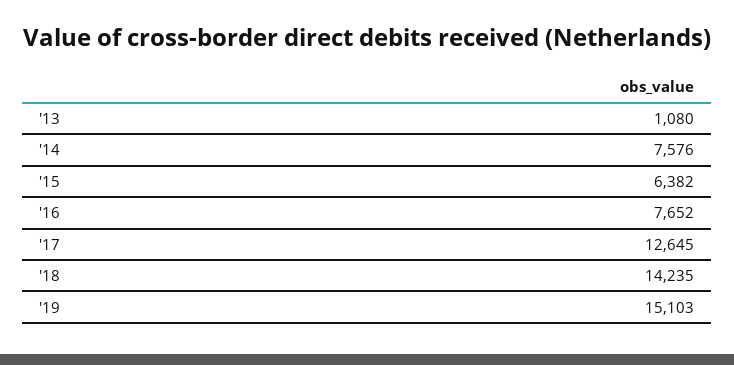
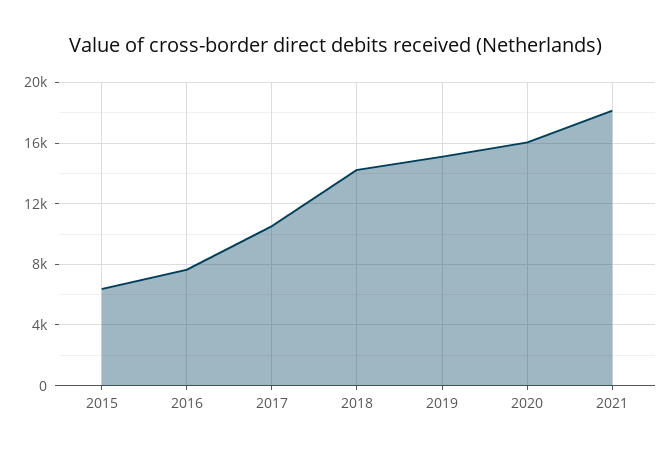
'13: 1080 -> none
'14: 7576 -> none
'17: 12645 -> 10500
2020: none -> 16000
2021: none -> 18000

